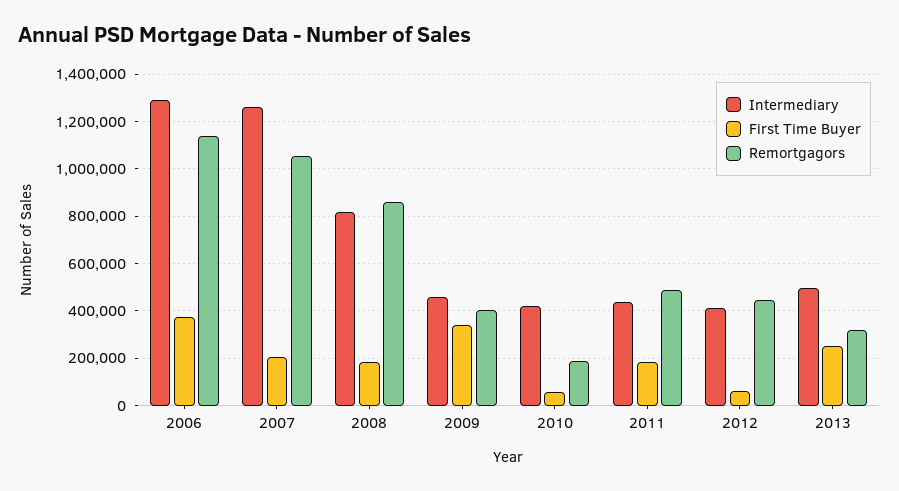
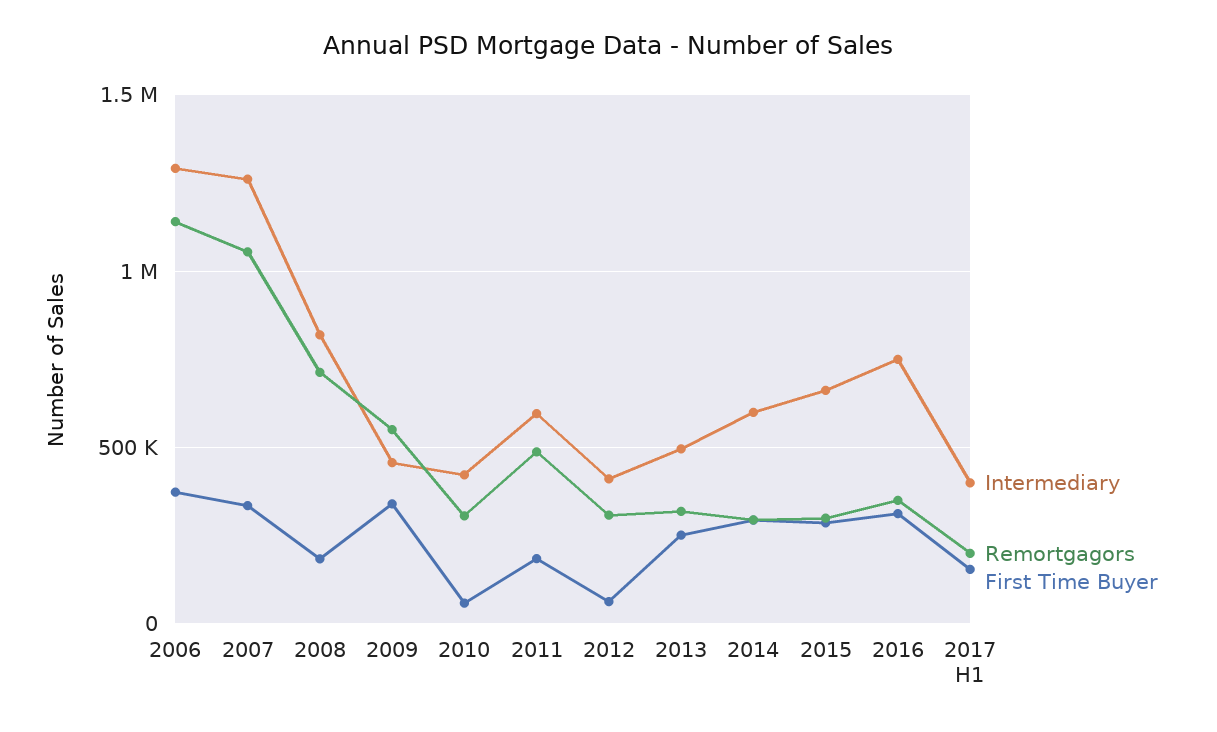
First Time Buyer, 2007: 200000 -> 350000
Remortgagors, 2008: 850000 -> 700000
Remortgagors, 2009: 400000 -> 550000
Remortgagors, 2010: 200000 -> 300000
Intermediary, 2011: 450000 -> 600000
Remortgagors, 2012: 450000 -> 300000
Intermediary, 2014: none -> 600000
Remortgagors, 2014: none -> 300000
First Time Buyer, 2014: none -> 300000
Intermediary, 2015: none -> 650000
Remortgagors, 2015: none -> 300000
First Time Buyer, 2015: none -> 300000
Intermediary, 2016: none -> 750000
Remortgagors, 2016: none -> 350000
First Time Buyer, 2016: none -> 300000
Intermediary, 2017 H1: none -> 400000
Remortgagors, 2017 H1: none -> 200000
First Time Buyer, 2017 H1: none -> 150000

